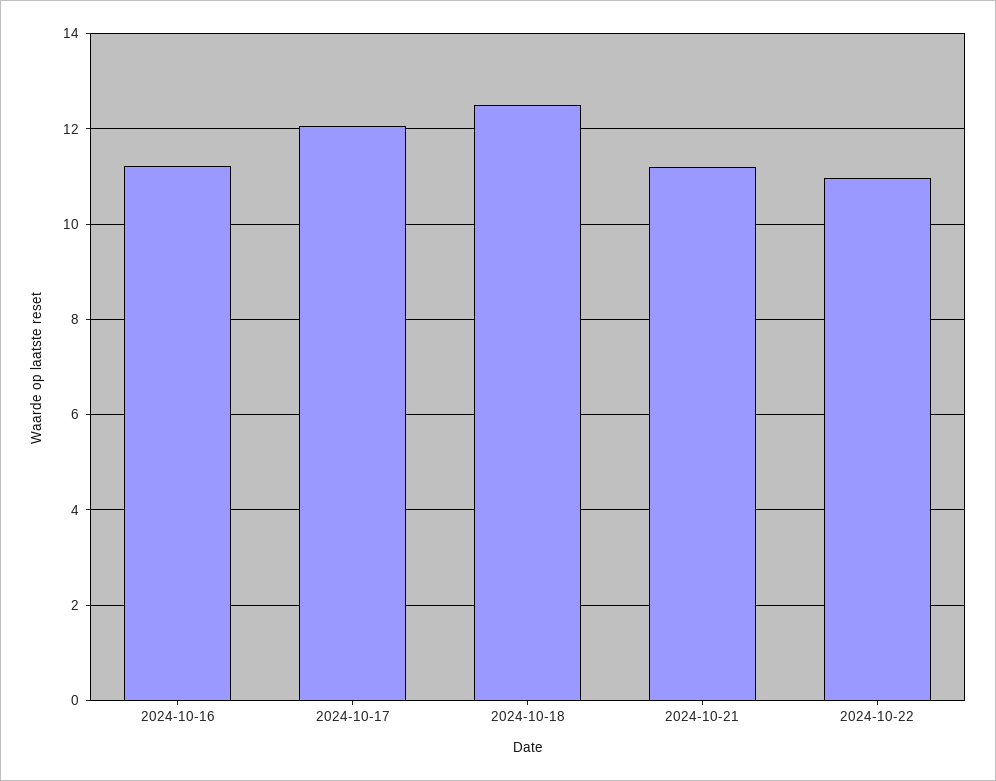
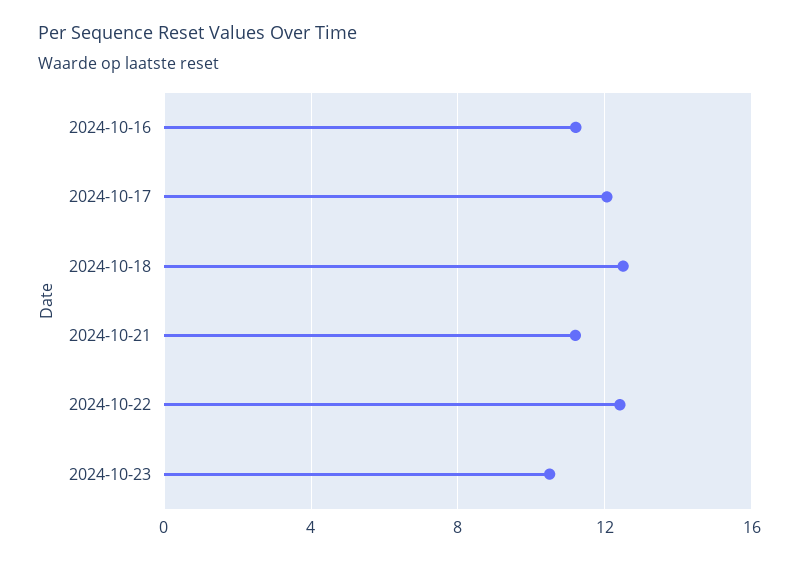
2024-10-22: 11 -> 12.5
2024-10-23: none -> 10.5

